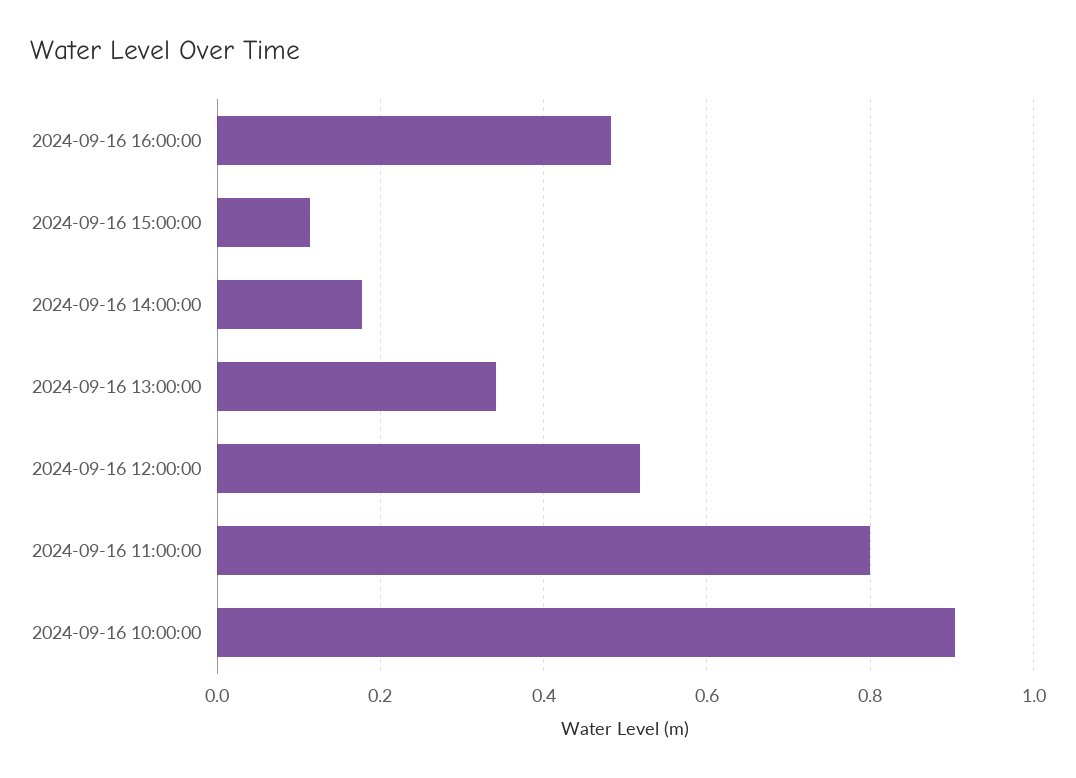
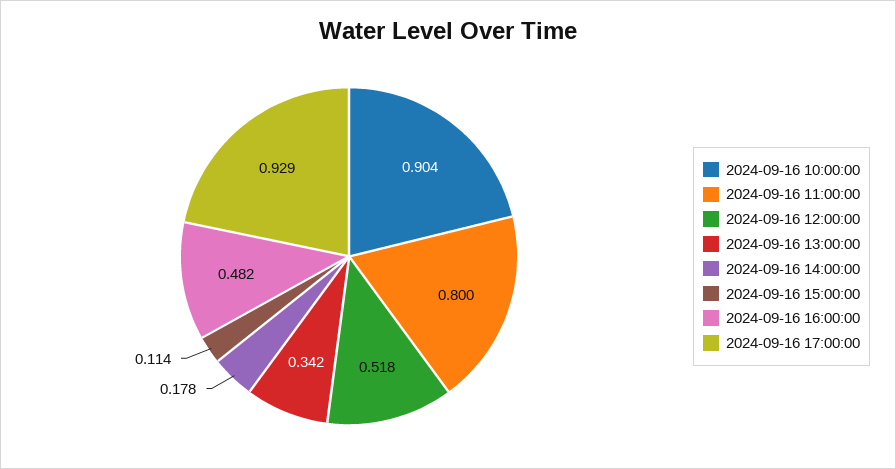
2024-09-16 17:00:00: none -> 0.929

